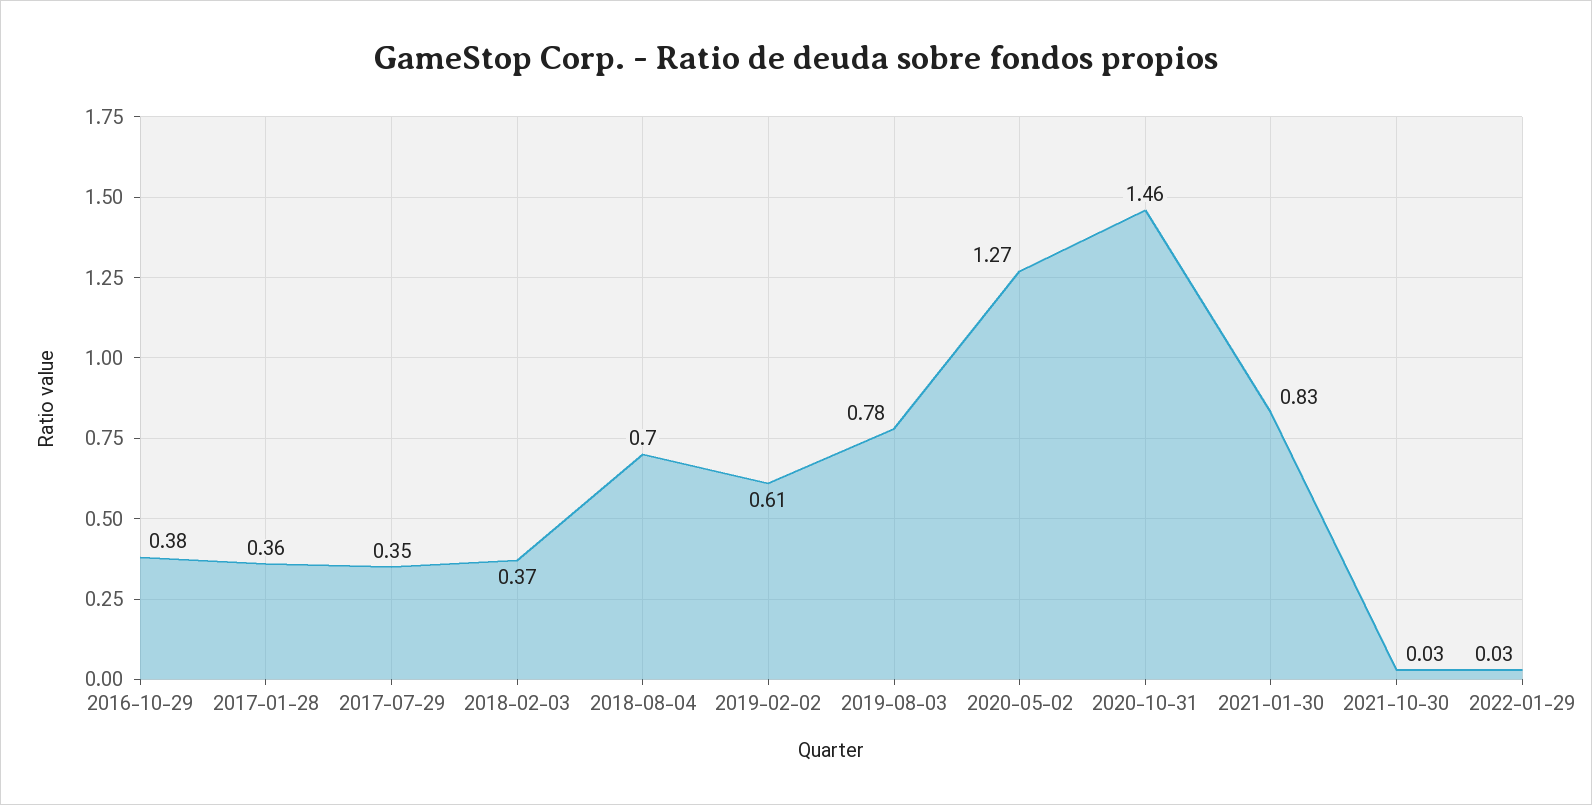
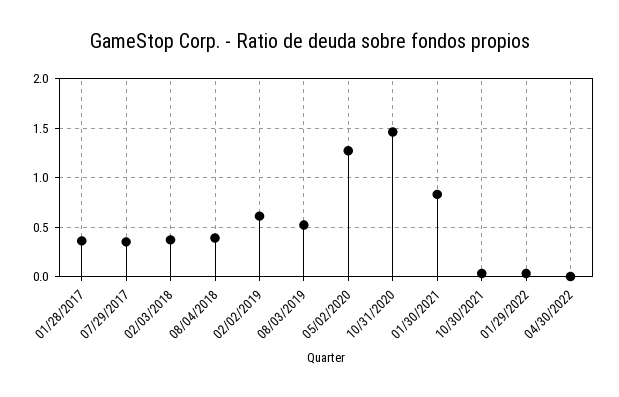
2016-10-29: 0.38 -> none
2018-08-04: 0.7 -> 0.4
2019-08-03: 0.78 -> 0.5
04/30/2022: none -> 0

